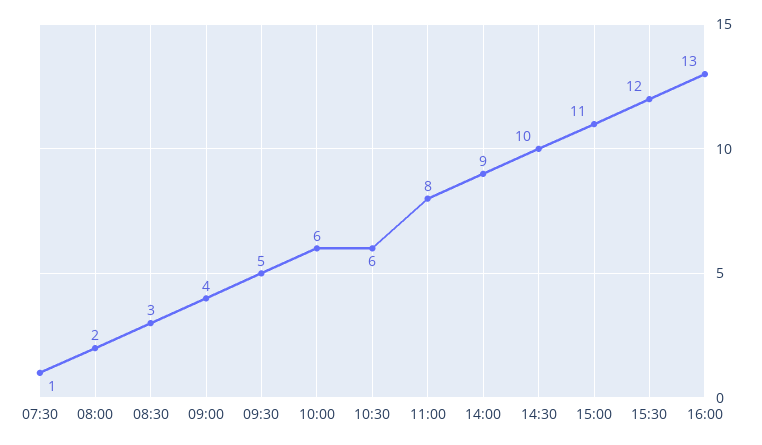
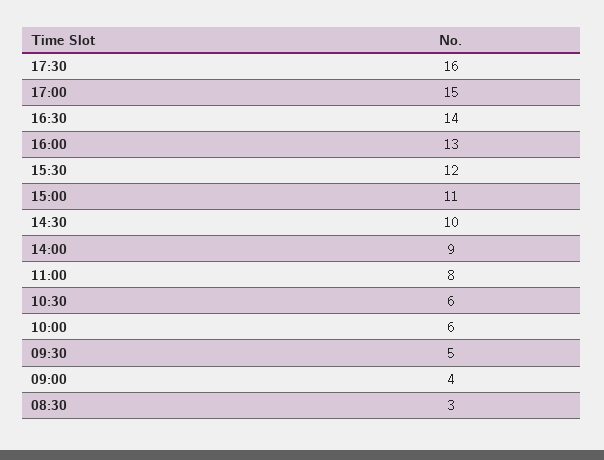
07:30: 1 -> none
08:00: 2 -> none
17:30: none -> 16
17:00: none -> 15
16:30: none -> 14

